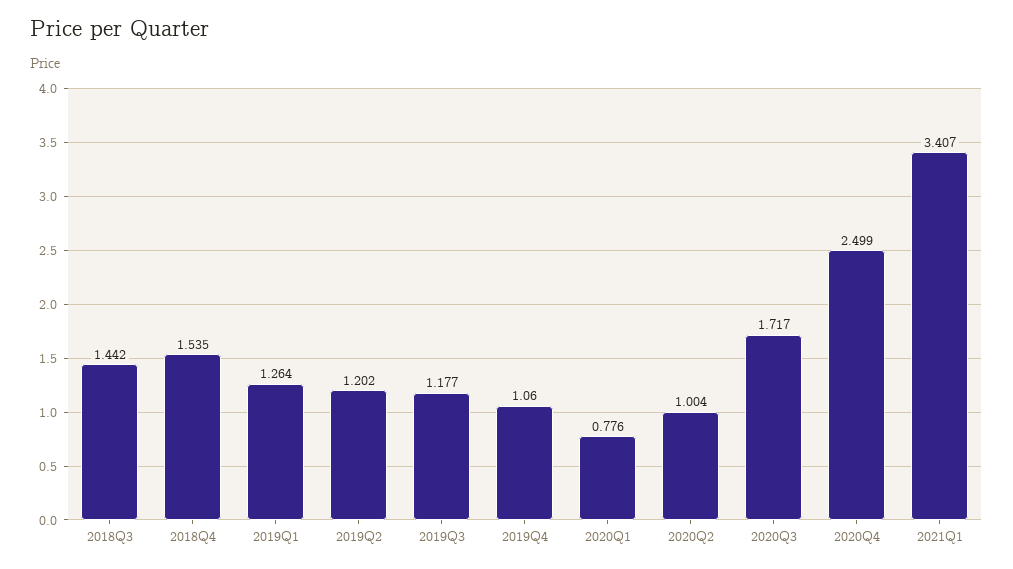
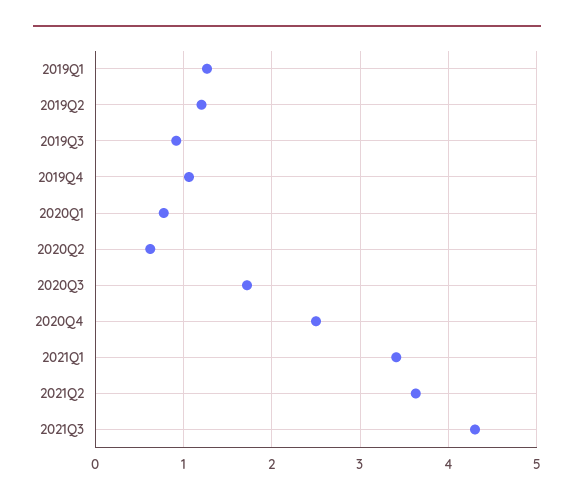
2018Q3: 1.442 -> none
2018Q4: 1.535 -> none
2019Q3: 1.177 -> 0.9
2020Q2: 1.004 -> 0.6
2021Q2: none -> 3.6
2021Q3: none -> 4.3

